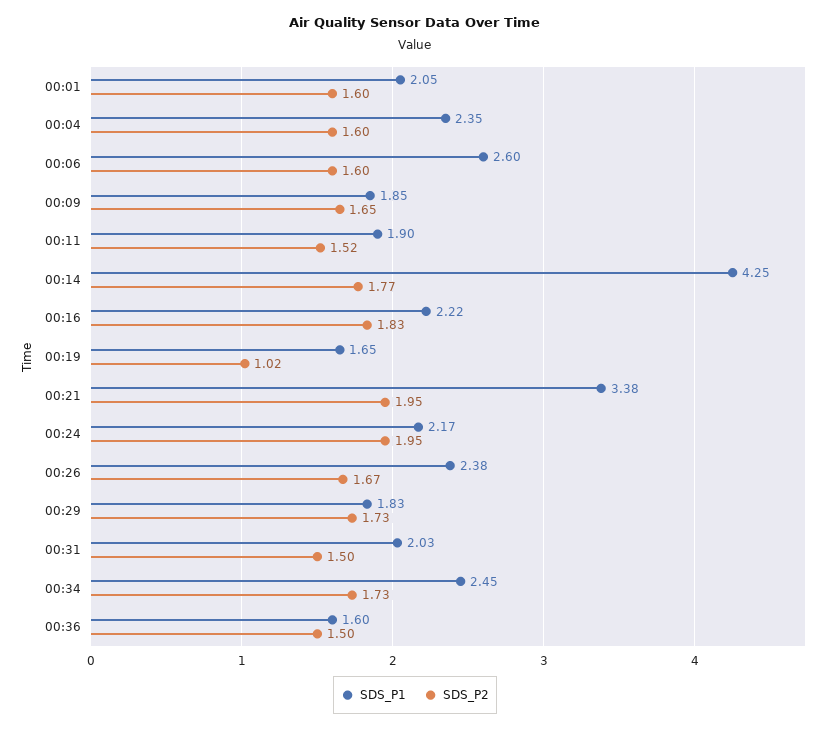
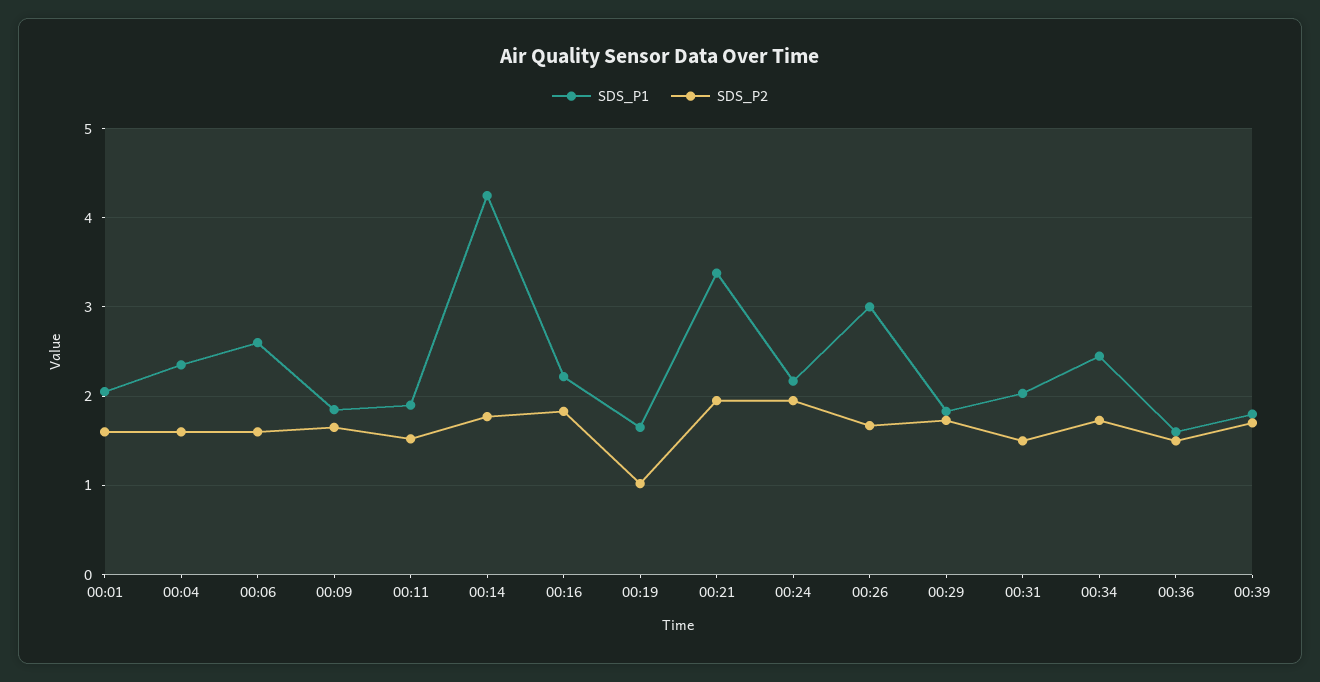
SDS_P1, 00:26: 2.38 -> 3
SDS_P1, 00:39: none -> 1.8
SDS_P2, 00:39: none -> 1.7

